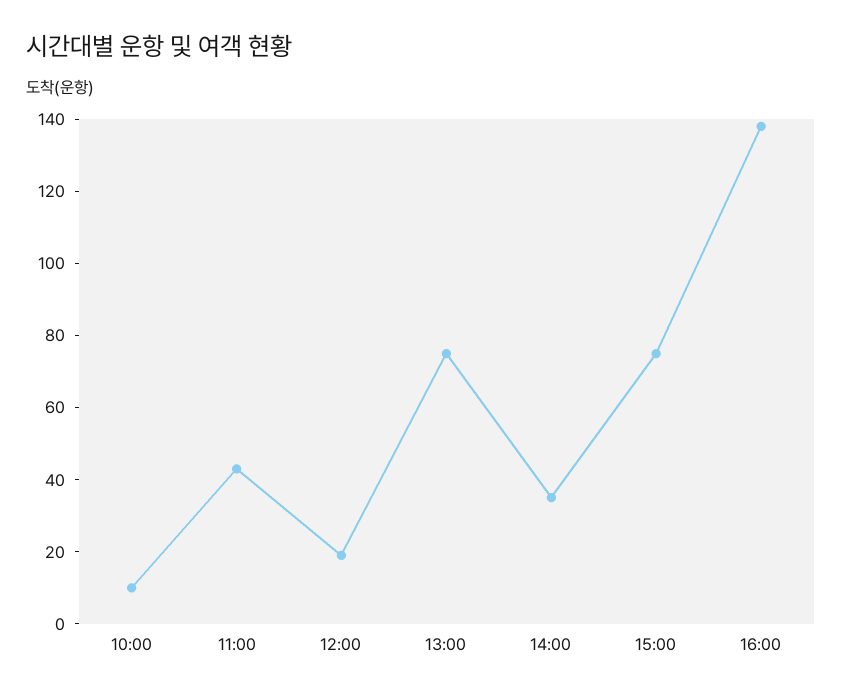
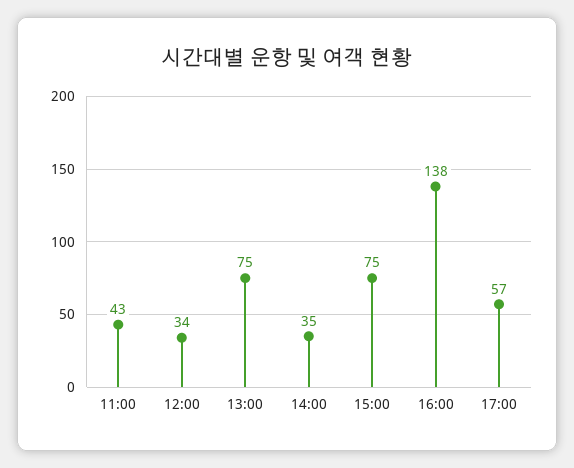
10:00: 10 -> none
12:00: 20 -> 34
17:00: none -> 57

